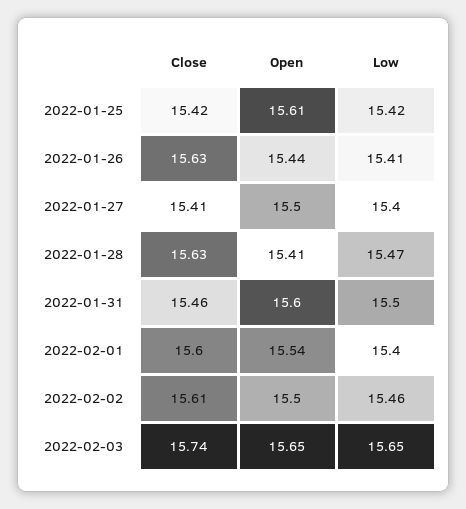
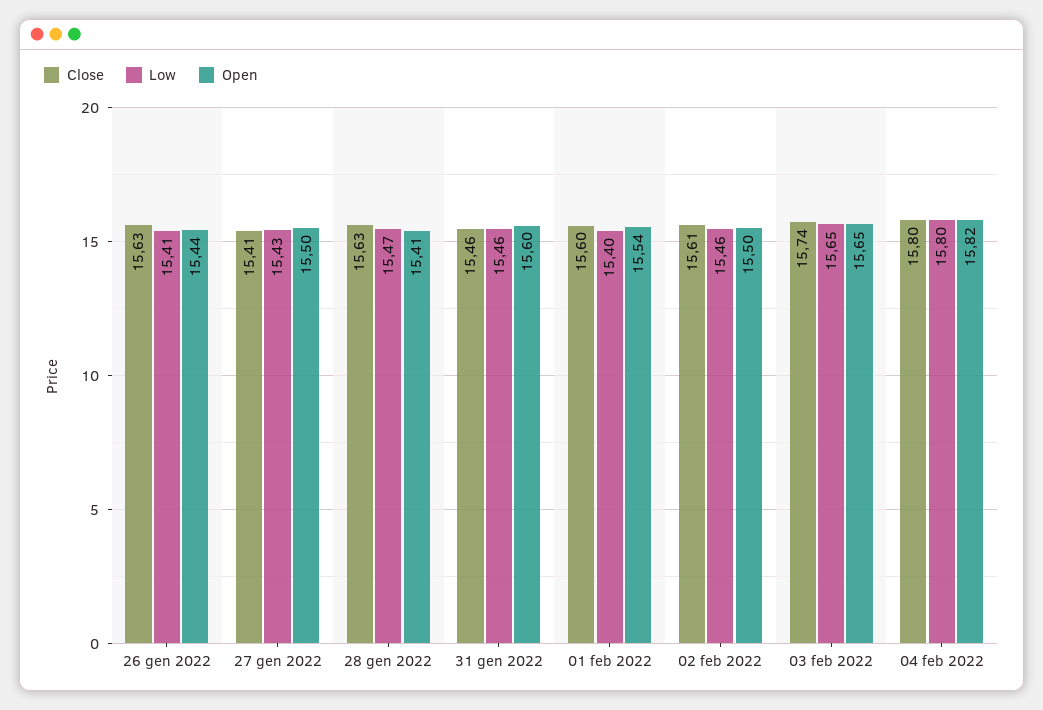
Close, 2022-01-25: 15.42 -> none
Open, 2022-01-25: 15.61 -> none
Low, 2022-01-25: 15.42 -> none
Low, 2022-01-27: 15.4 -> 15.43
Low, 2022-01-31: 15.5 -> 15.46
Close, 04 feb 2022: none -> 15.8
Low, 04 feb 2022: none -> 15.8
Open, 04 feb 2022: none -> 15.82

